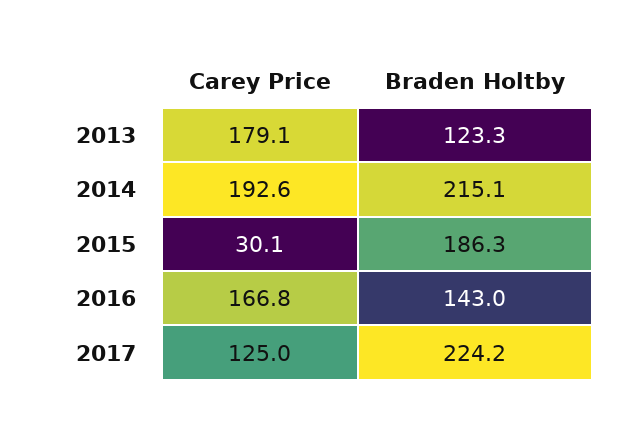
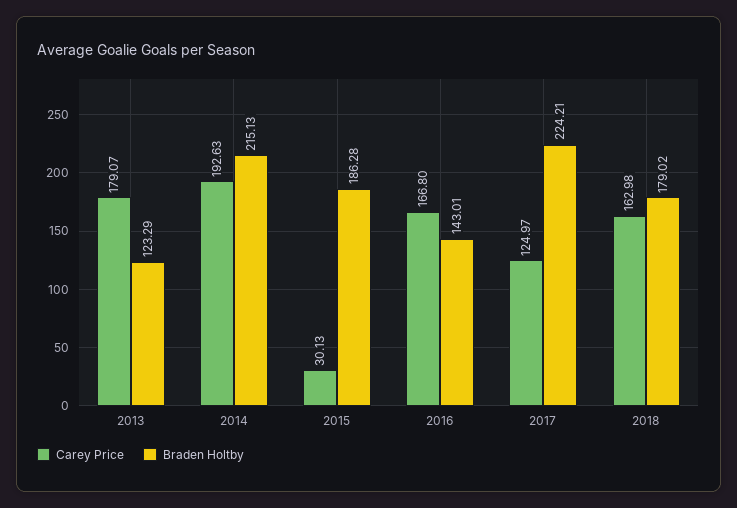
Carey Price, 2018: none -> 162.98
Braden Holtby, 2018: none -> 179.02

